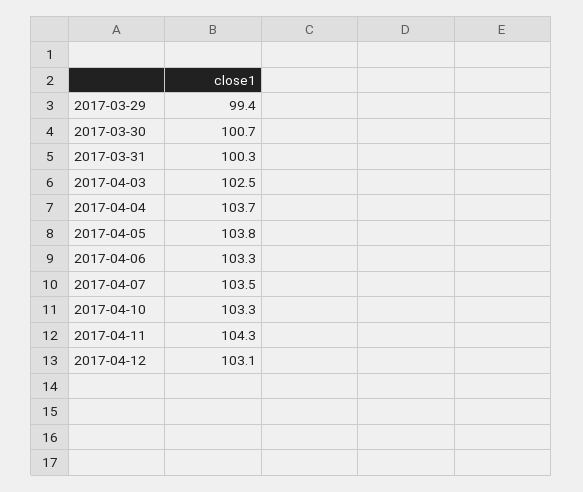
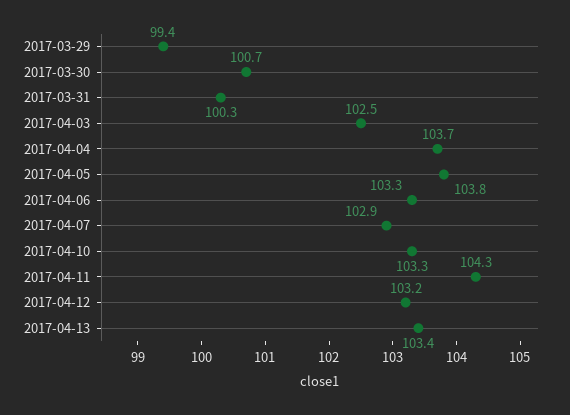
2017-04-07: 103.5 -> 102.9
2017-04-12: 103.1 -> 103.2
2017-04-13: none -> 103.4

